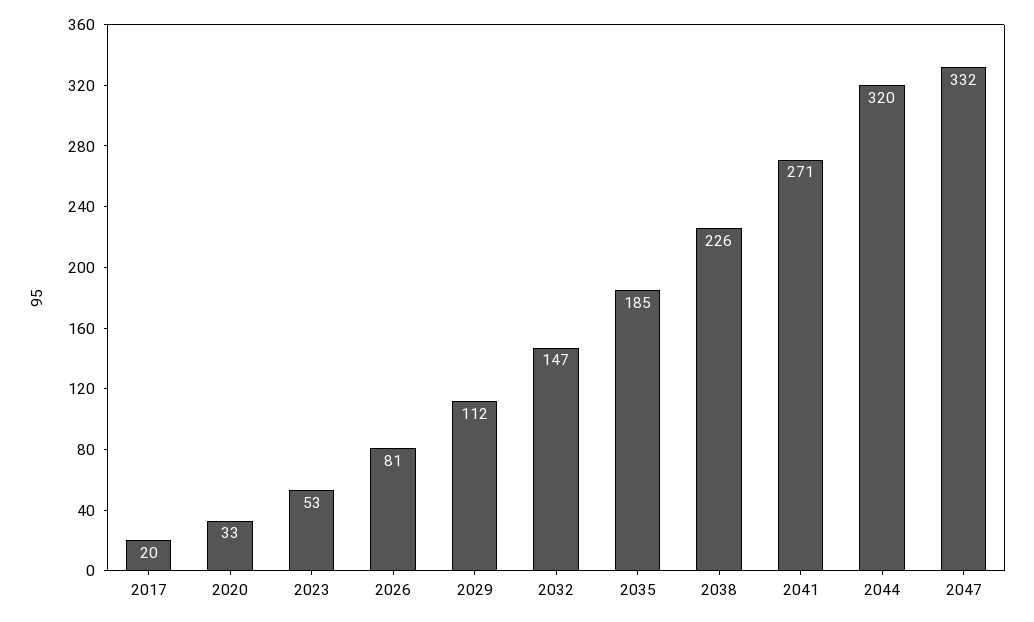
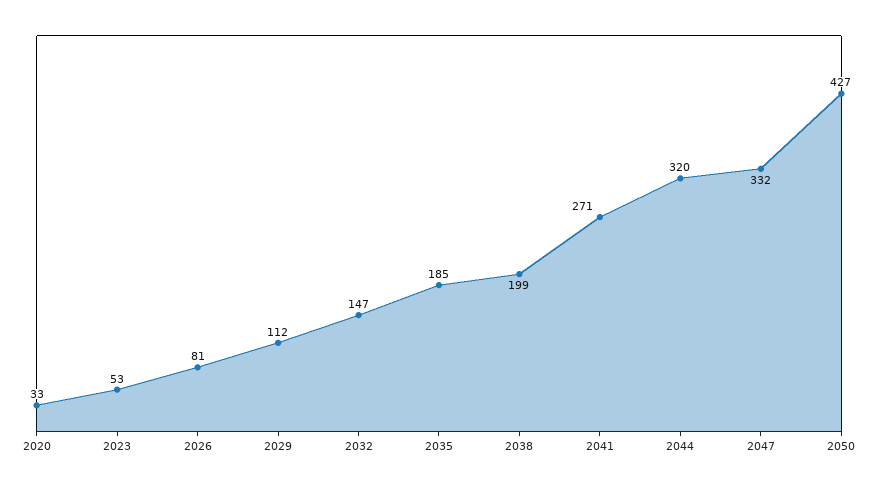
2017: 20 -> none
2038: 226 -> 199
2050: none -> 427

